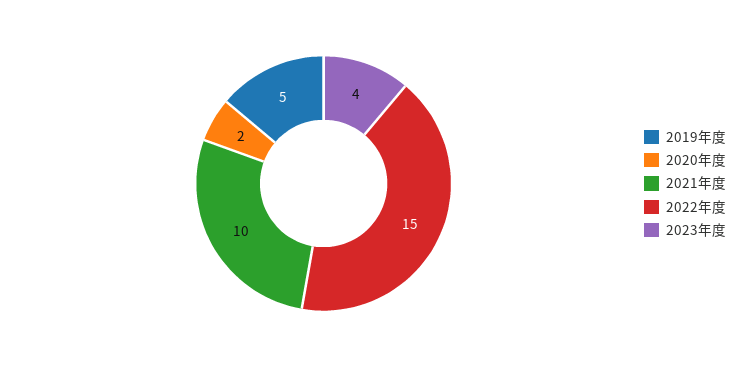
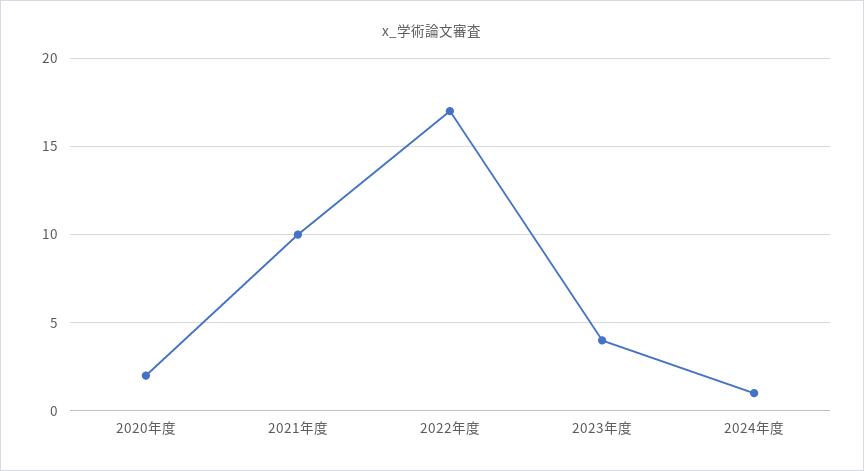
2019年度: 5 -> none
2022年度: 15 -> 17
2024年度: none -> 1

